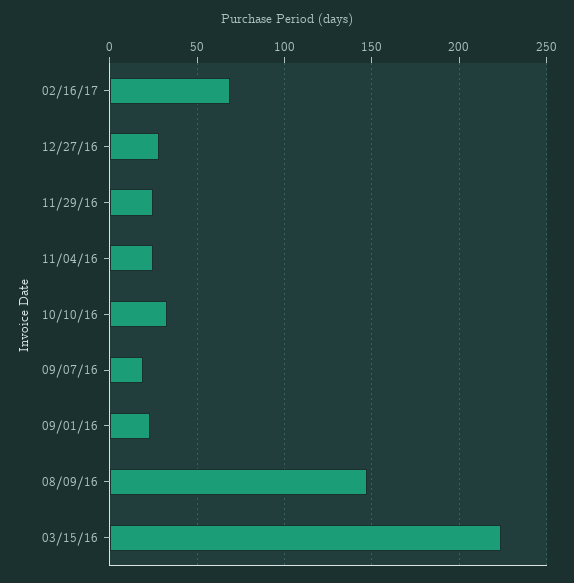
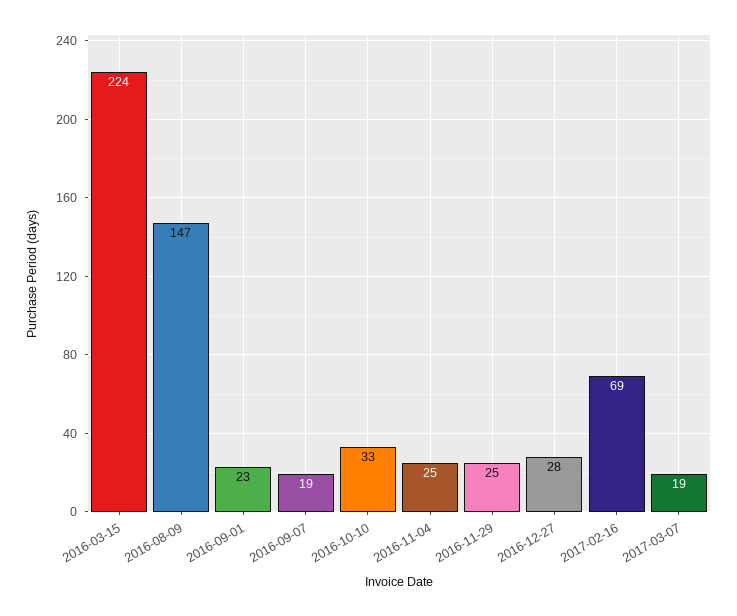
2017-03-07: none -> 19

